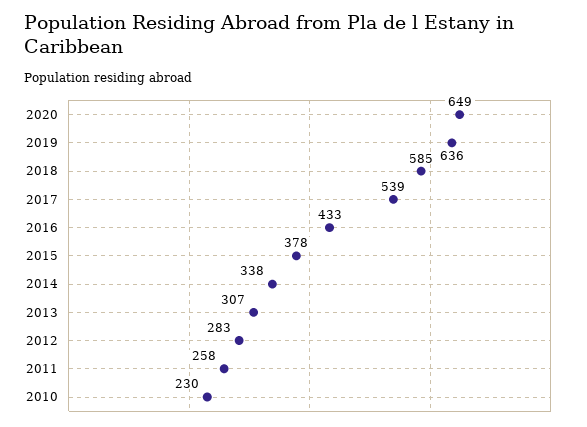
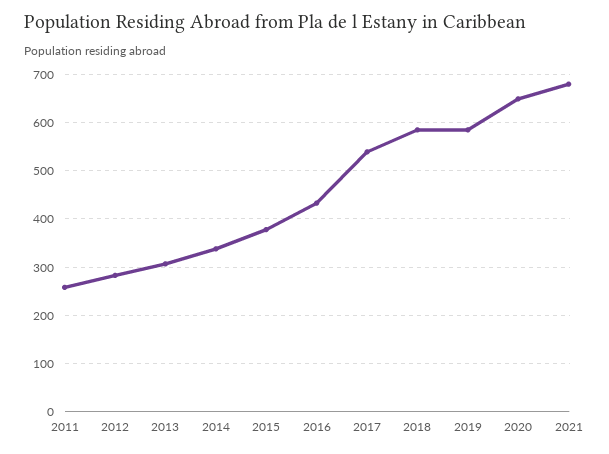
2019: 636 -> 580
2010: 230 -> none
2021: none -> 680

